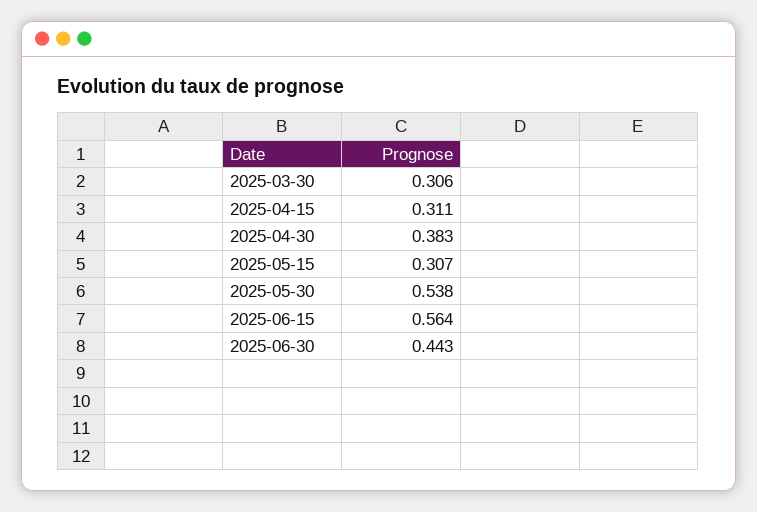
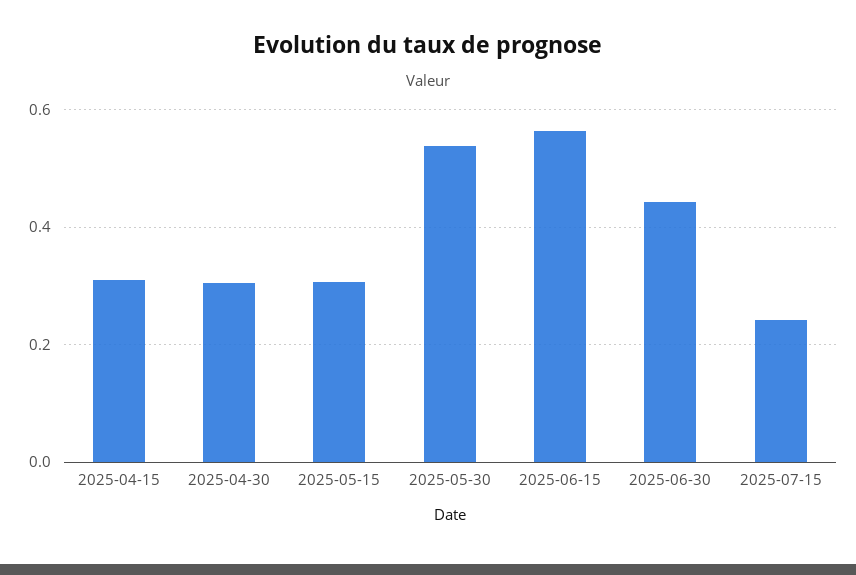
2025-03-30: 0.306 -> none
2025-04-30: 0.383 -> 0.3
2025-07-15: none -> 0.24

